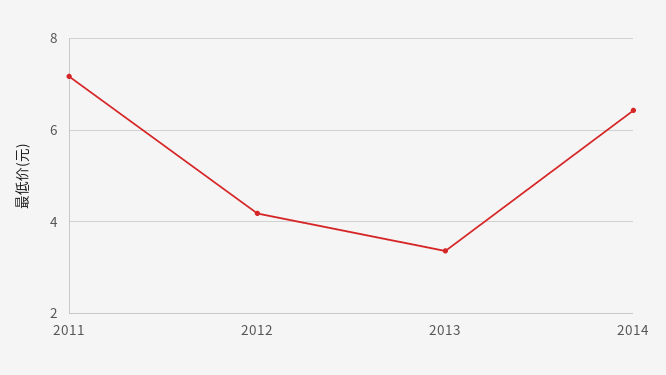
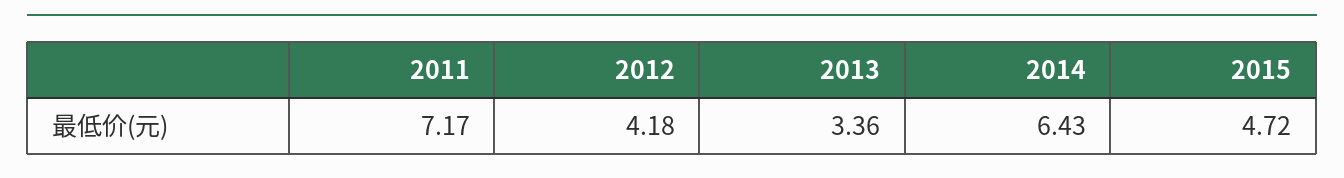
2015: none -> 4.72

